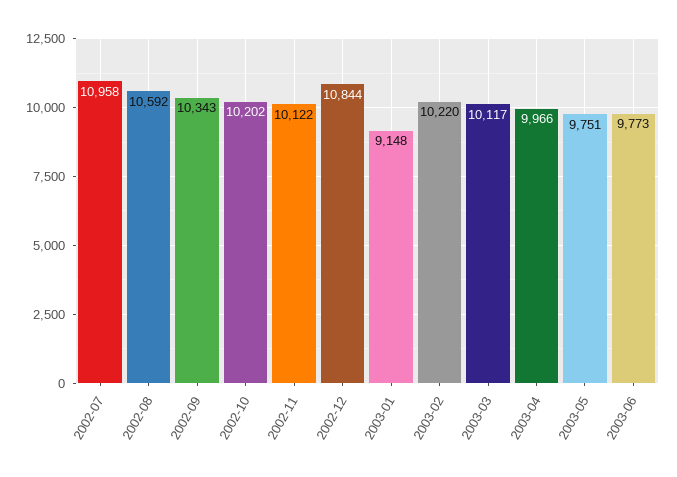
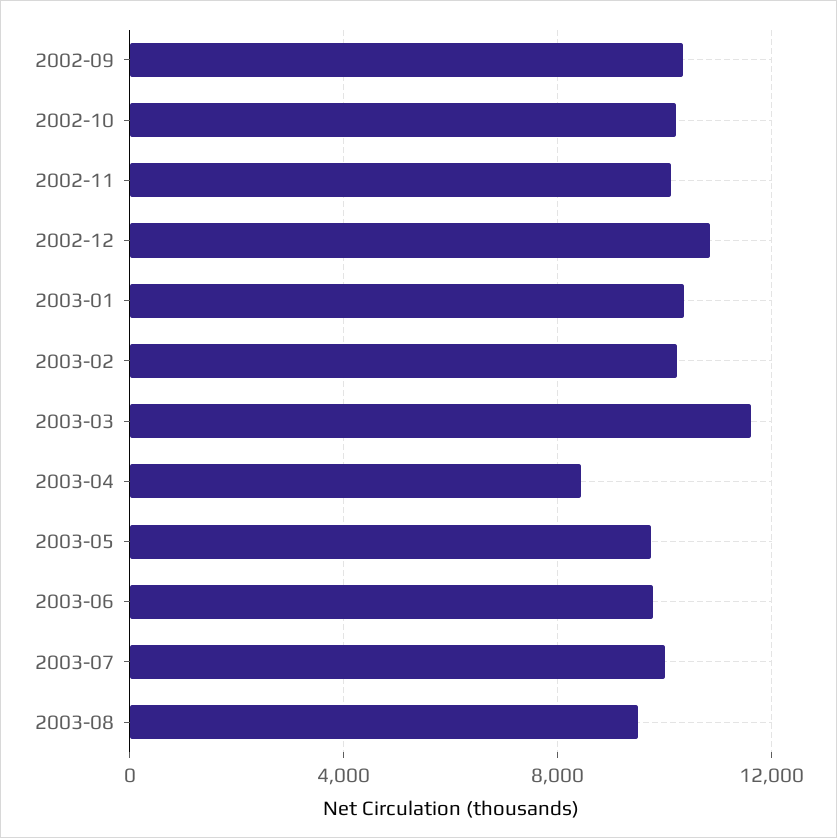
2002-07: 10958 -> none
2002-08: 10592 -> none
2003-01: 9148 -> 10500
2003-03: 10117 -> 11500
2003-04: 9966 -> 8500
2003-07: none -> 10000
2003-08: none -> 9500

